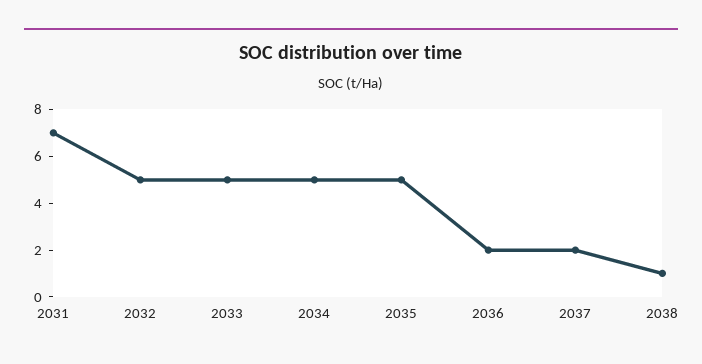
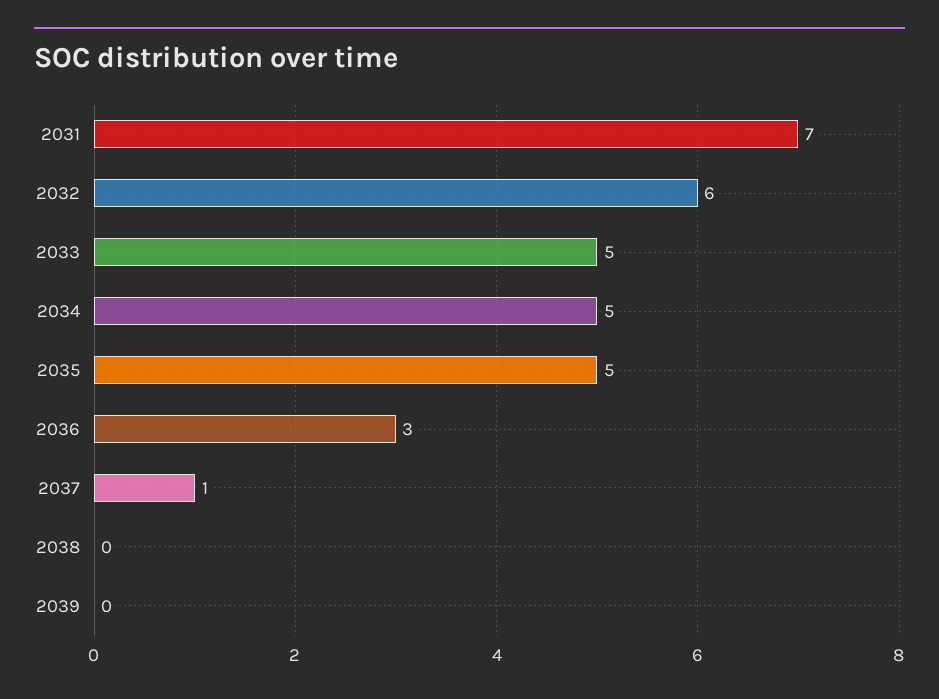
2032: 5 -> 6
2036: 2 -> 3
2037: 2 -> 1
2038: 1 -> 0
2039: none -> 0

